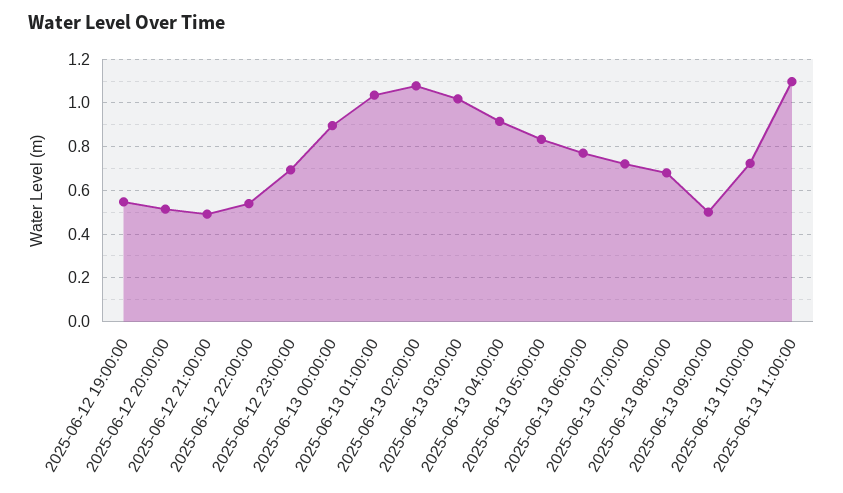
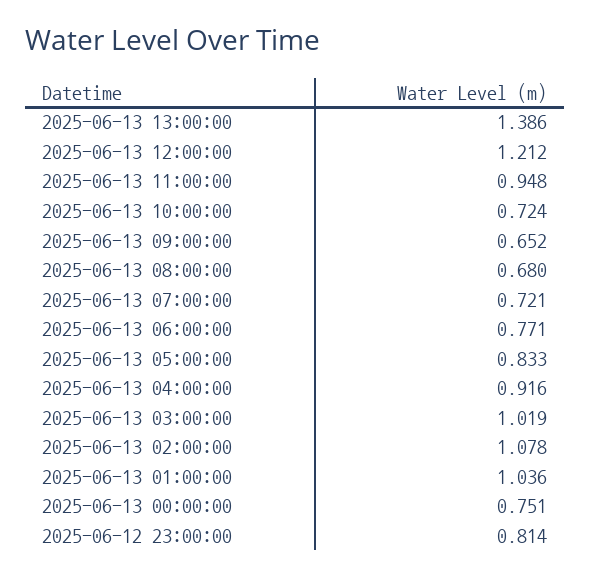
2025-06-12 19:00:00: 0.55 -> none
2025-06-12 20:00:00: 0.5 -> none
2025-06-12 21:00:00: 0.5 -> none
2025-06-12 22:00:00: 0.55 -> none
2025-06-12 23:00:00: 0.7 -> 0.814
2025-06-13 00:00:00: 0.9 -> 0.751
2025-06-13 09:00:00: 0.5 -> 0.652
2025-06-13 11:00:00: 1.1 -> 0.948
2025-06-13 13:00:00: none -> 1.386
2025-06-13 12:00:00: none -> 1.212

